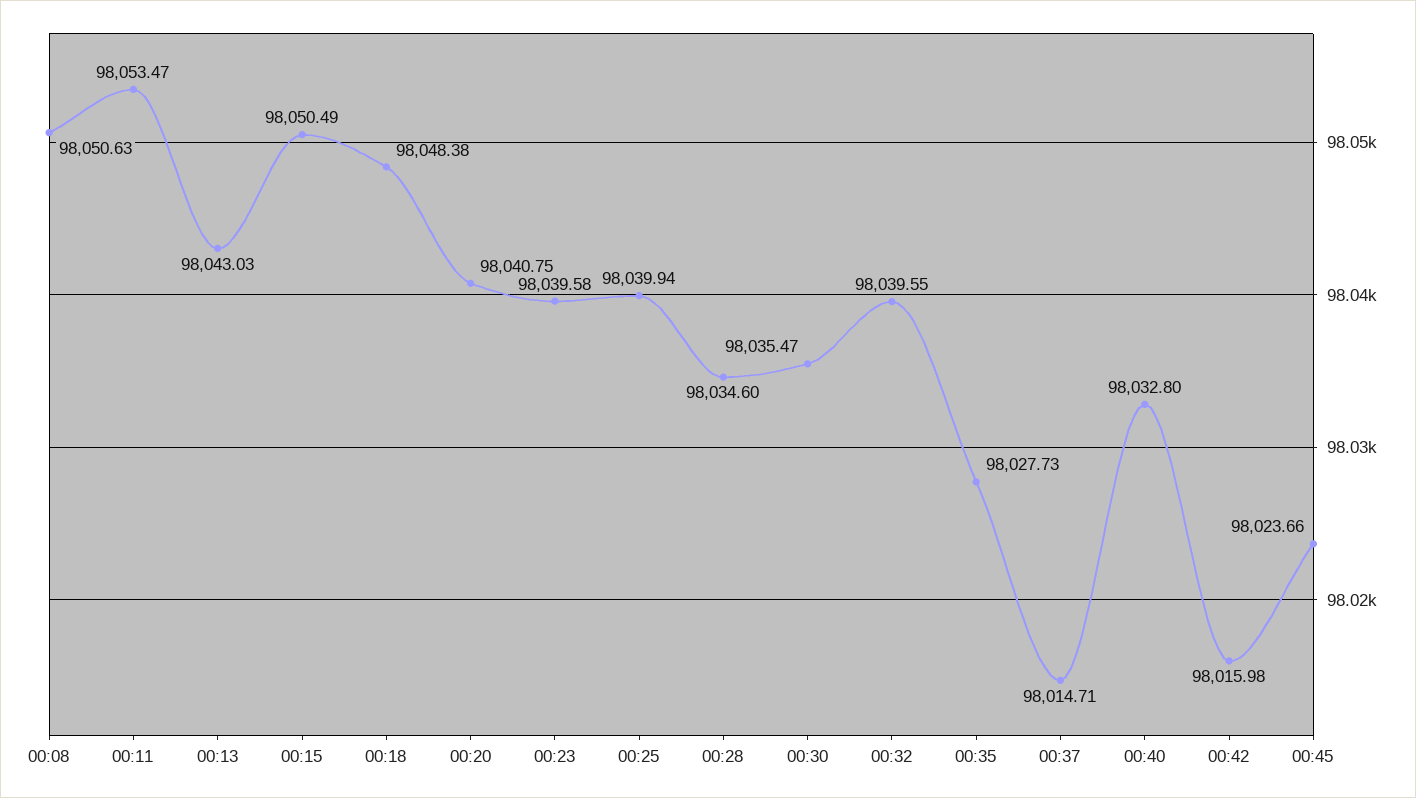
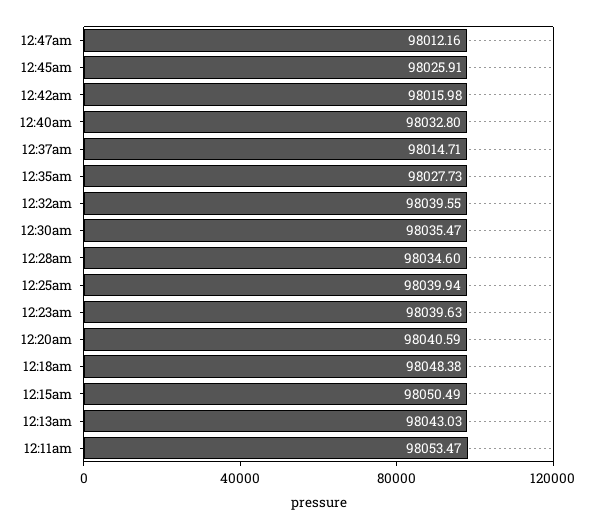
00:08: 98050.63 -> none
00:20: 98040.75 -> 98040.59
00:23: 98039.58 -> 98039.63
00:45: 98023.66 -> 98025.91
12:47am: none -> 98012.16

